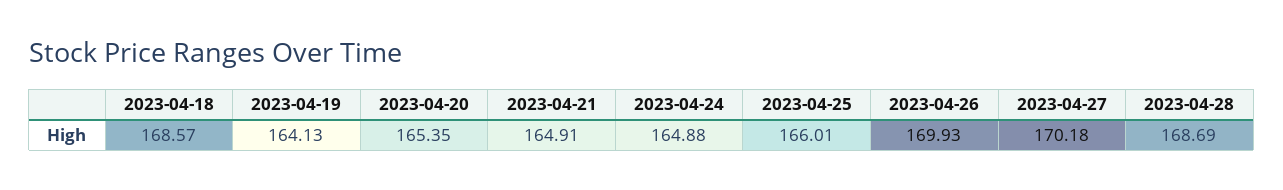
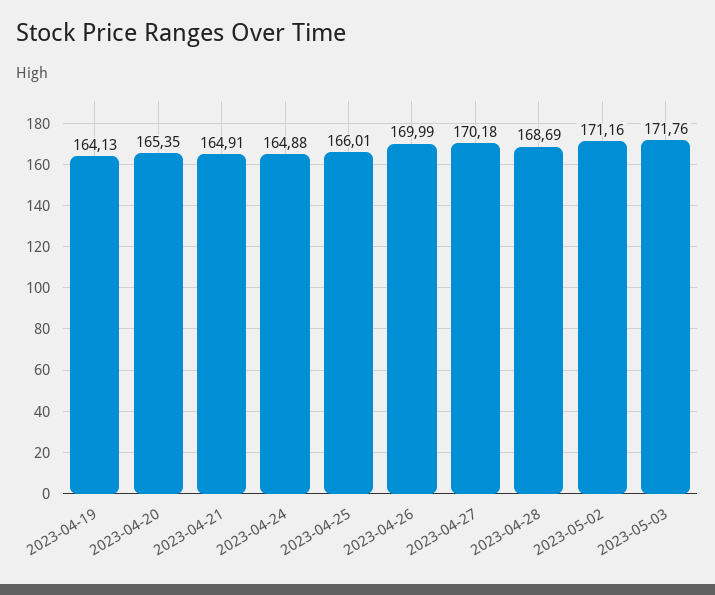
2023-04-18: 168.57 -> none
2023-04-26: 169.93 -> 169.99
2023-05-02: none -> 171.16
2023-05-03: none -> 171.76

